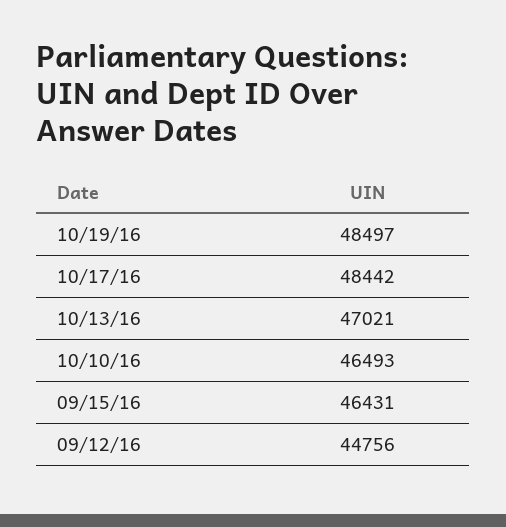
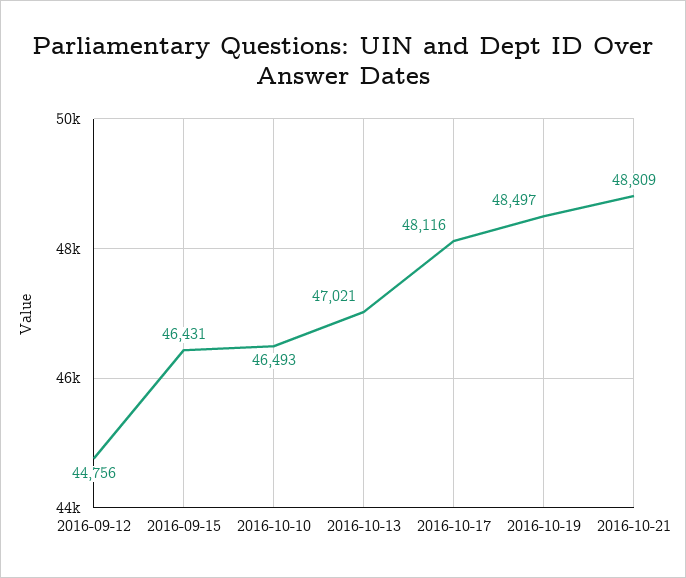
10/17/16: 48442 -> 48116
2016-10-21: none -> 48809

